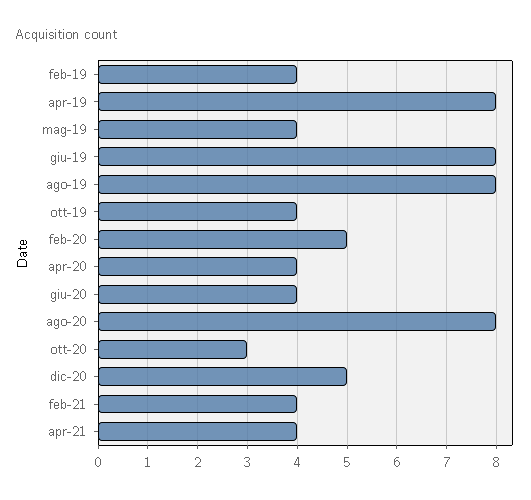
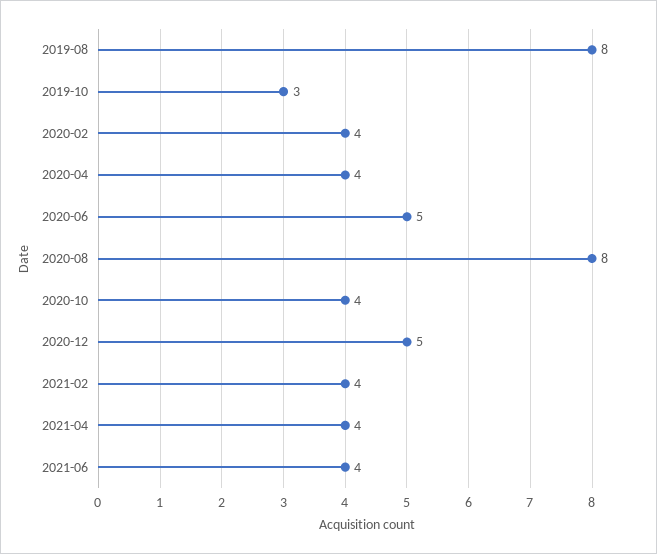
feb-19: 4 -> none
apr-19: 8 -> none
mag-19: 4 -> none
giu-19: 8 -> none
ott-19: 4 -> 3
feb-20: 5 -> 4
giu-20: 4 -> 5
ott-20: 3 -> 4
2021-06: none -> 4

